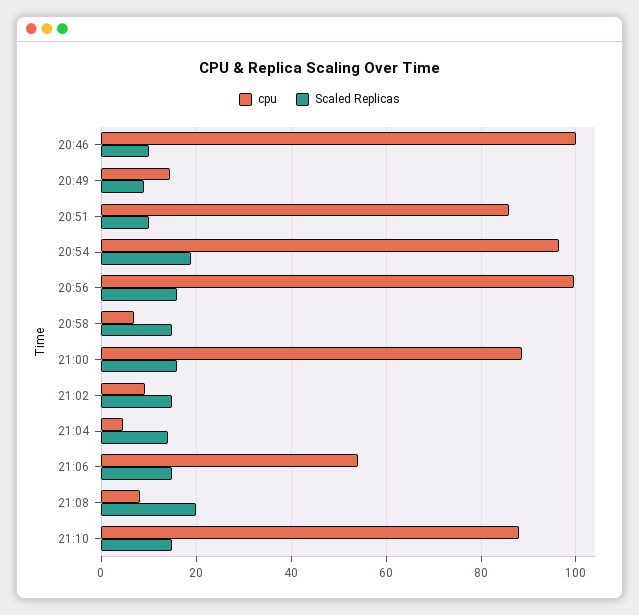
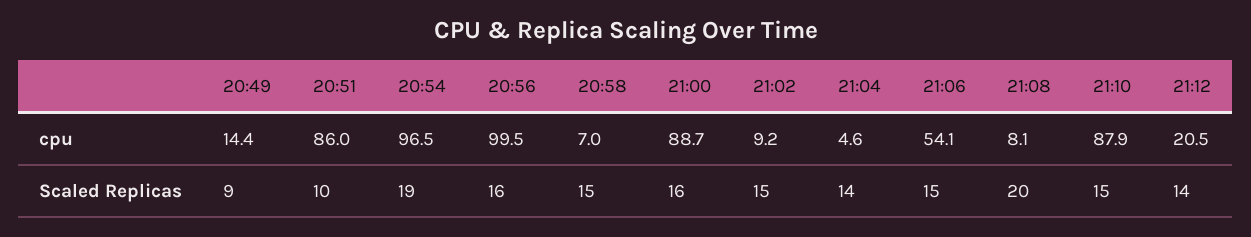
cpu, 20:46: 100 -> none
Scaled Replicas, 20:46: 10 -> none
cpu, 21:12: none -> 20.5
Scaled Replicas, 21:12: none -> 14

